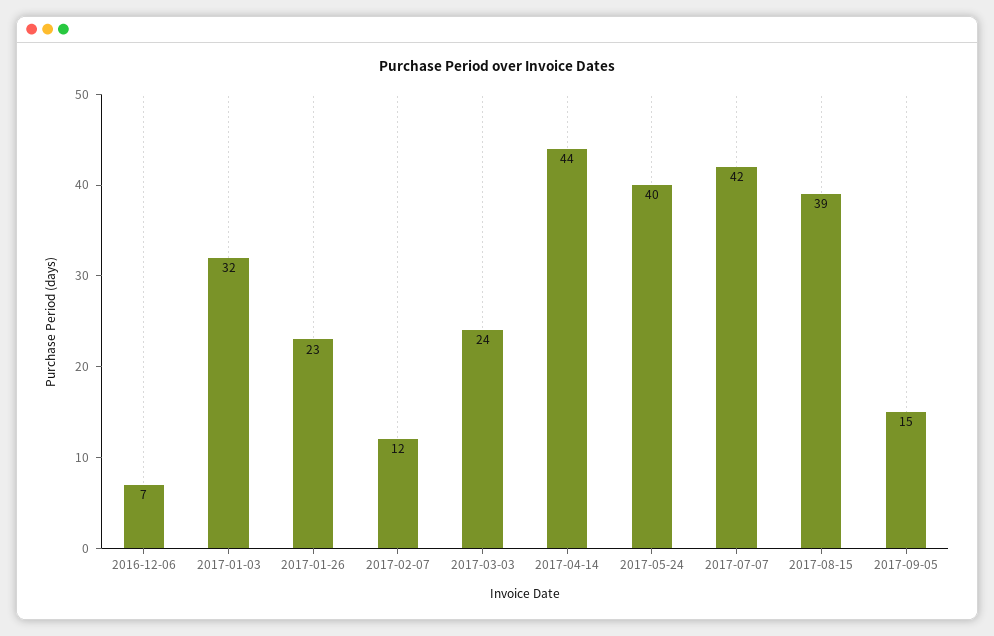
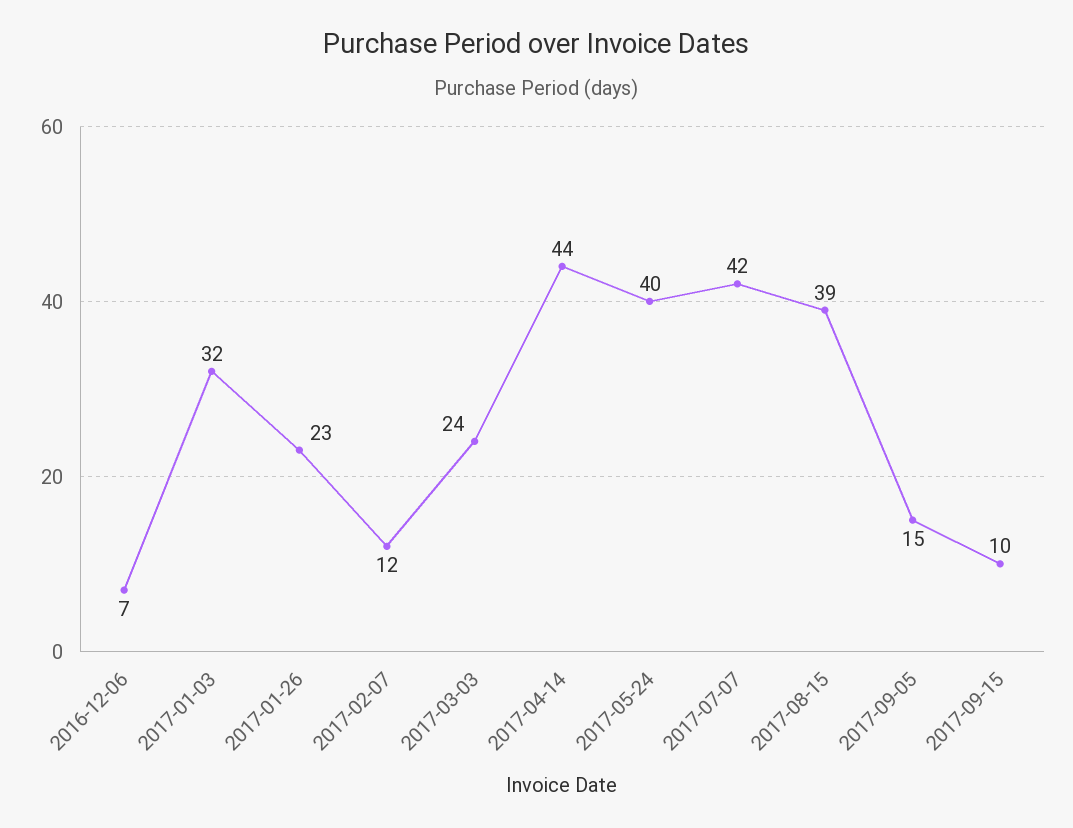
2017-09-15: none -> 10

